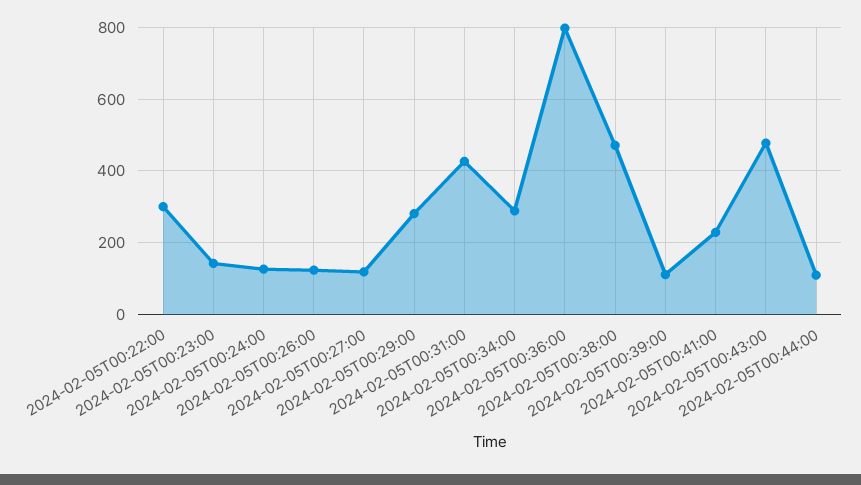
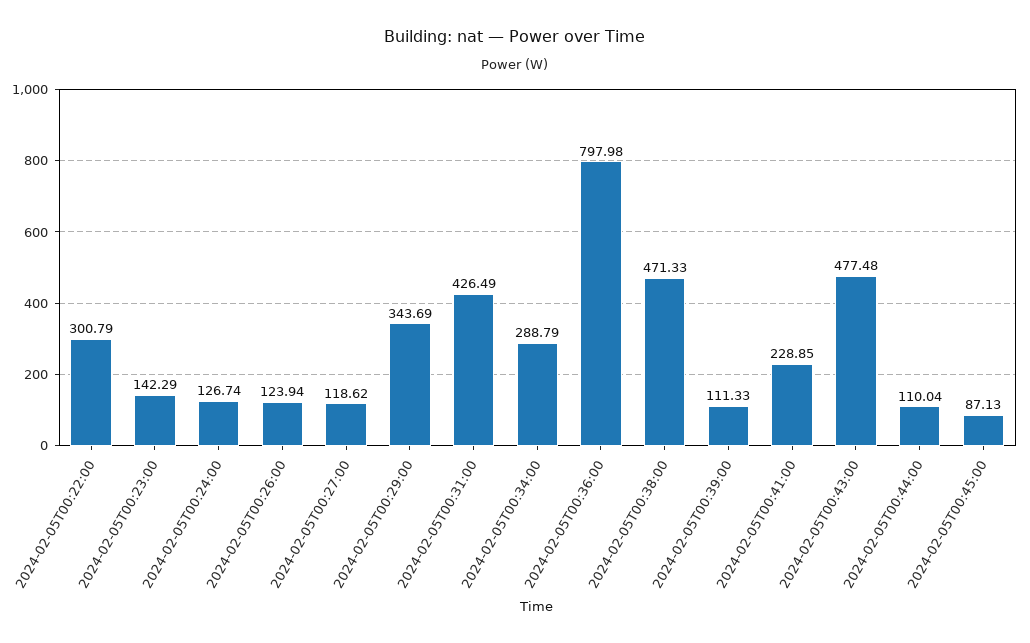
2024-02-05T00:29:00: 280 -> 343.69
2024-02-05T00:45:00: none -> 87.13

